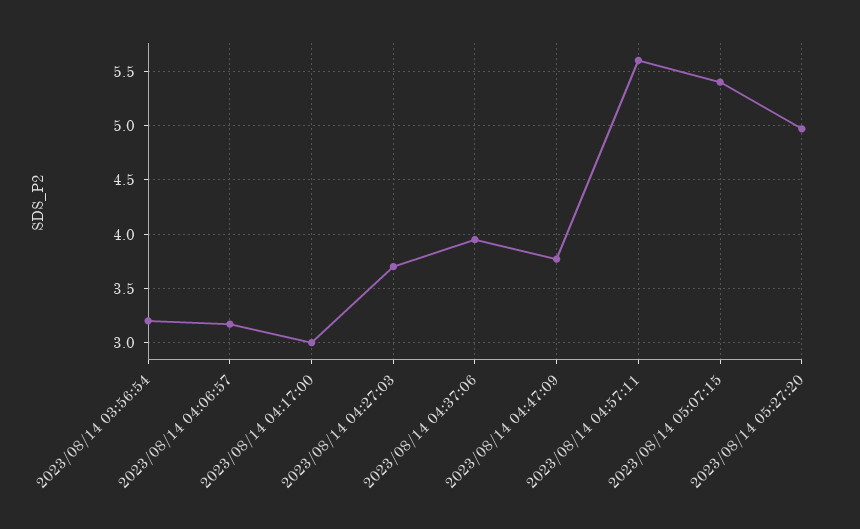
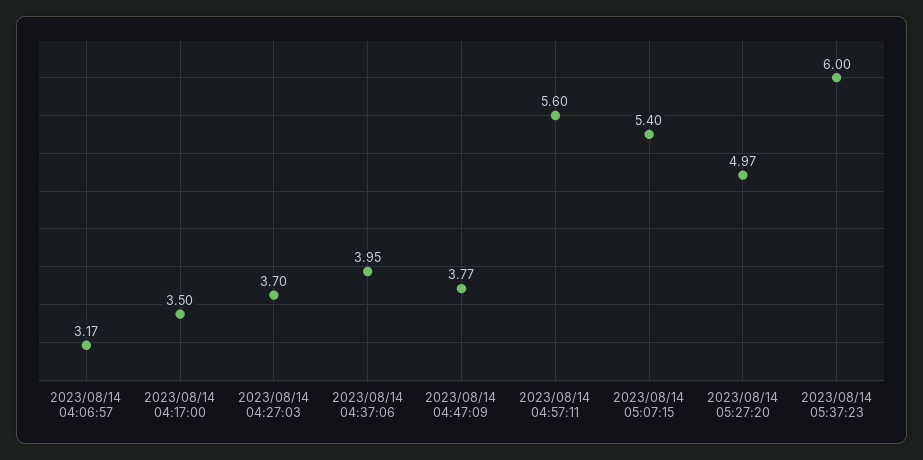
2023/08/14 03:56:54: 3.2 -> none
2023/08/14 04:17:00: 3 -> 3.5
2023/08/14 05:37:23: none -> 6

